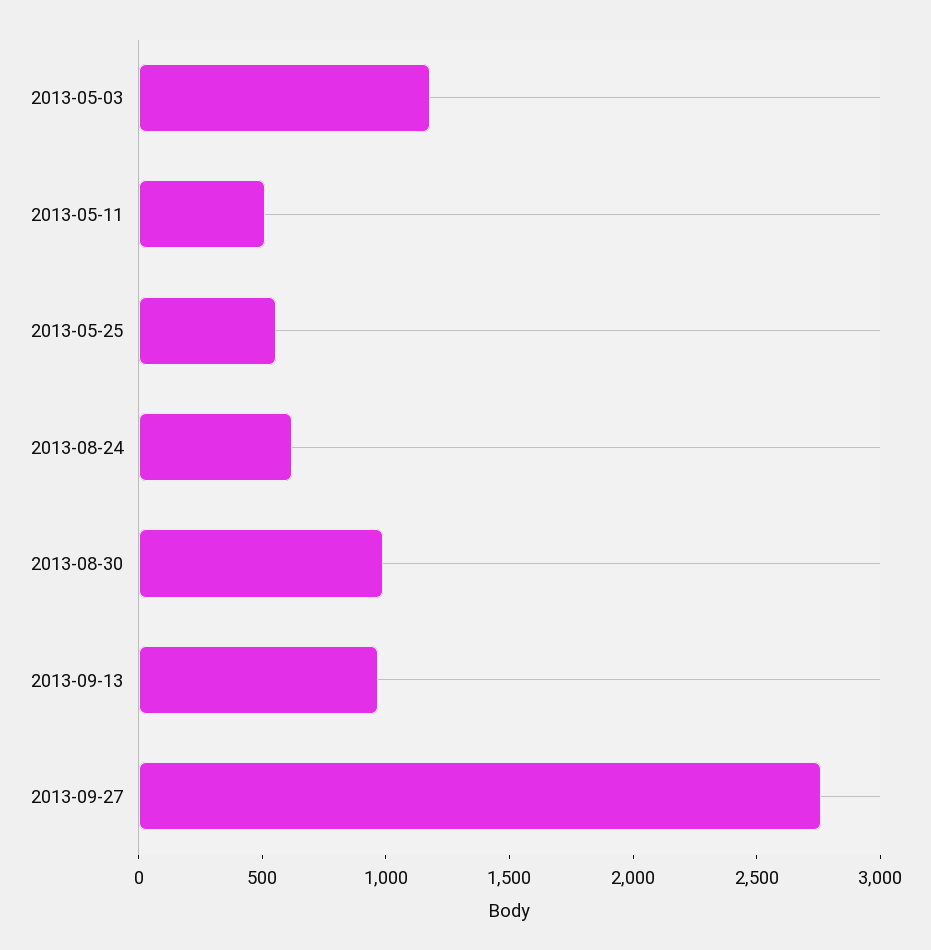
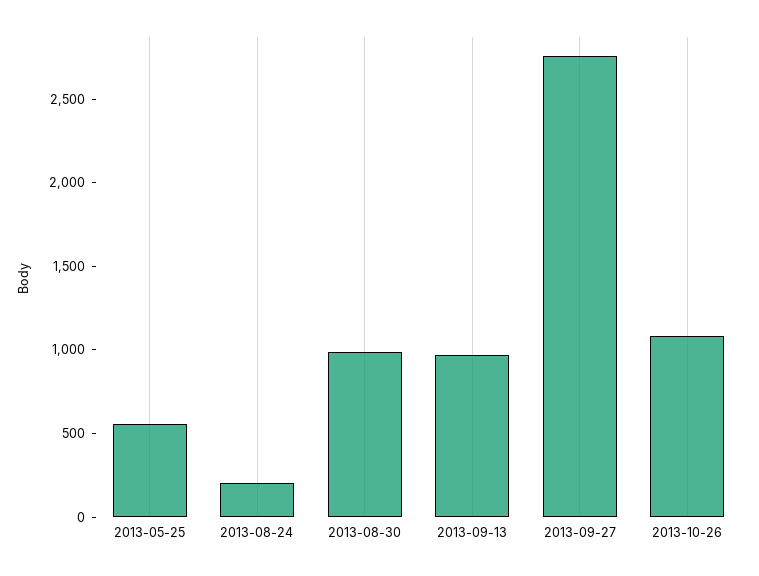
2013-05-03: 1200 -> none
2013-05-11: 500 -> none
2013-08-24: 600 -> 200
2013-10-26: none -> 1100

